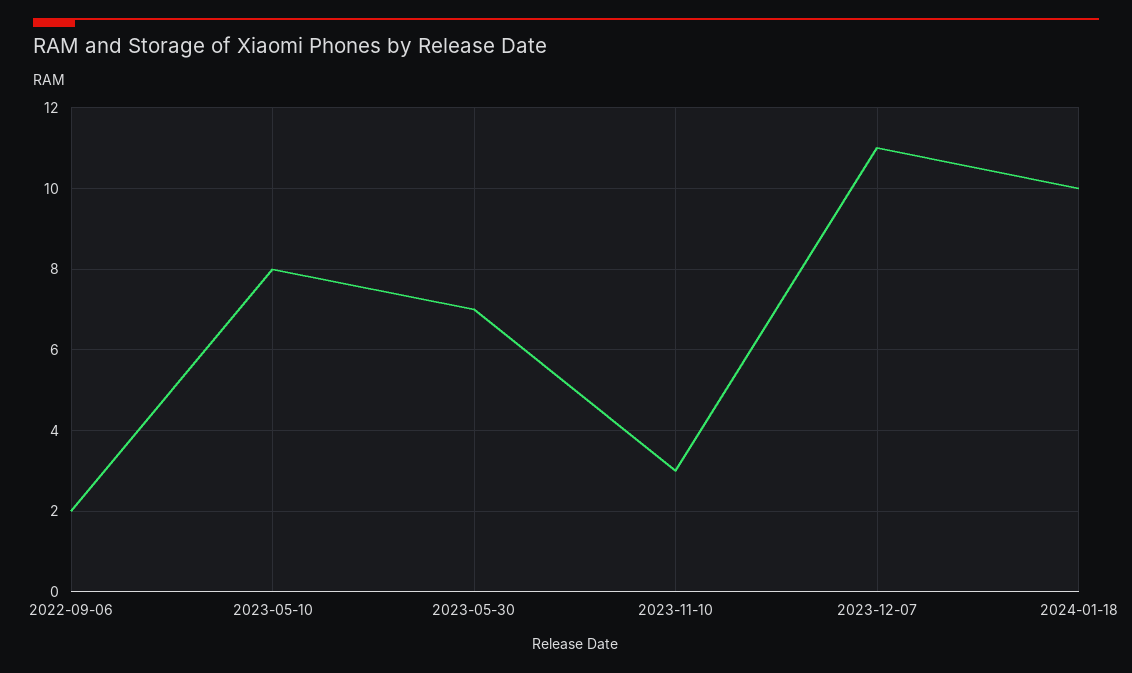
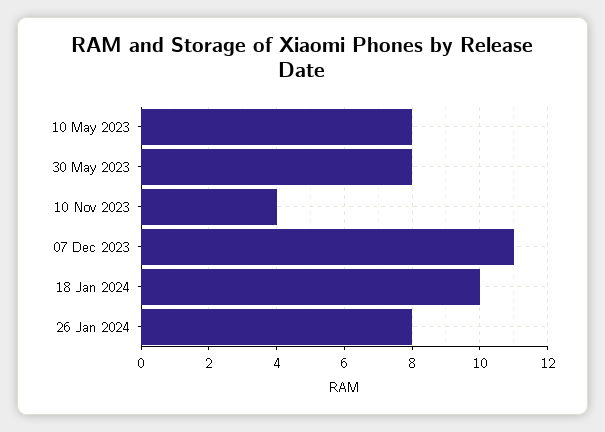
2022-09-06: 2 -> none
2023-05-30: 7 -> 8
2023-11-10: 3 -> 4
26 Jan 2024: none -> 8

